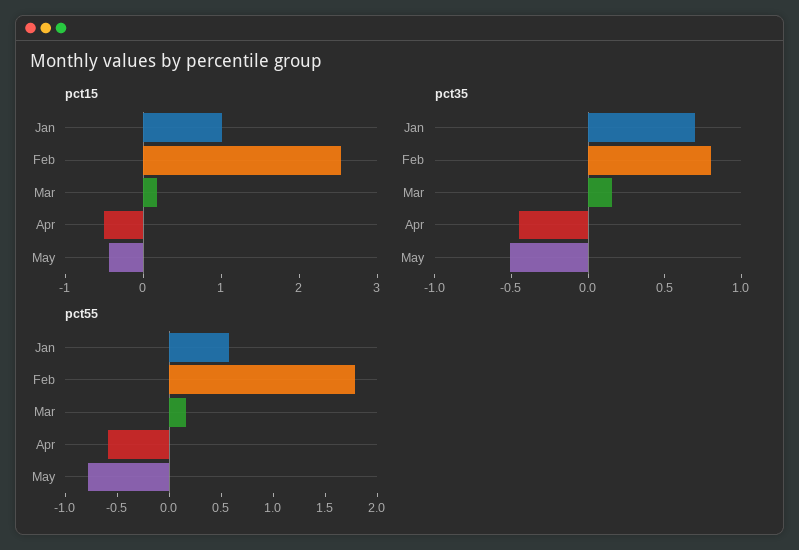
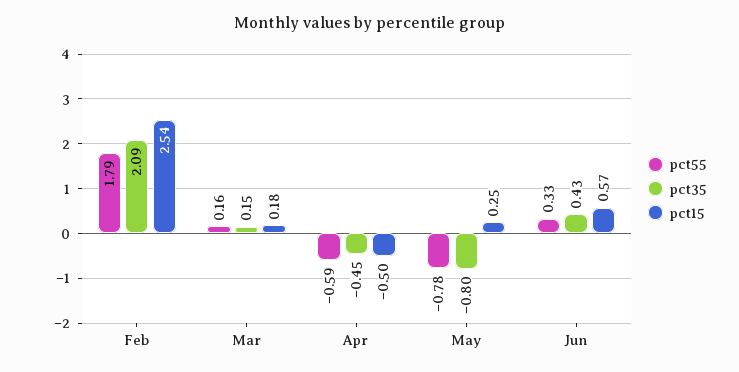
pct15, Jan: 1 -> none
pct15, May: -0.4 -> 0.25
pct35, Jan: 0.7 -> none
pct35, Feb: 0.8 -> 2.09
pct35, May: -0.5 -> -0.8
pct55, Jan: 0.6 -> none
pct55, Jun: none -> 0.33
pct35, Jun: none -> 0.43
pct15, Jun: none -> 0.57

